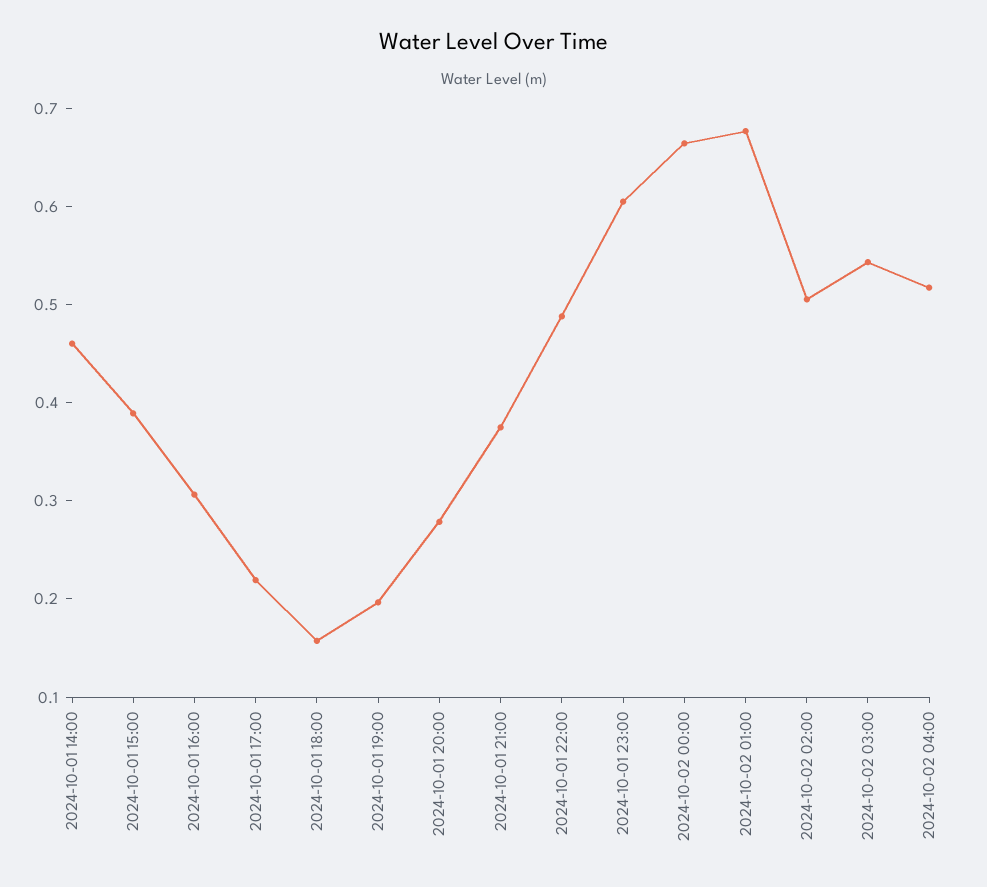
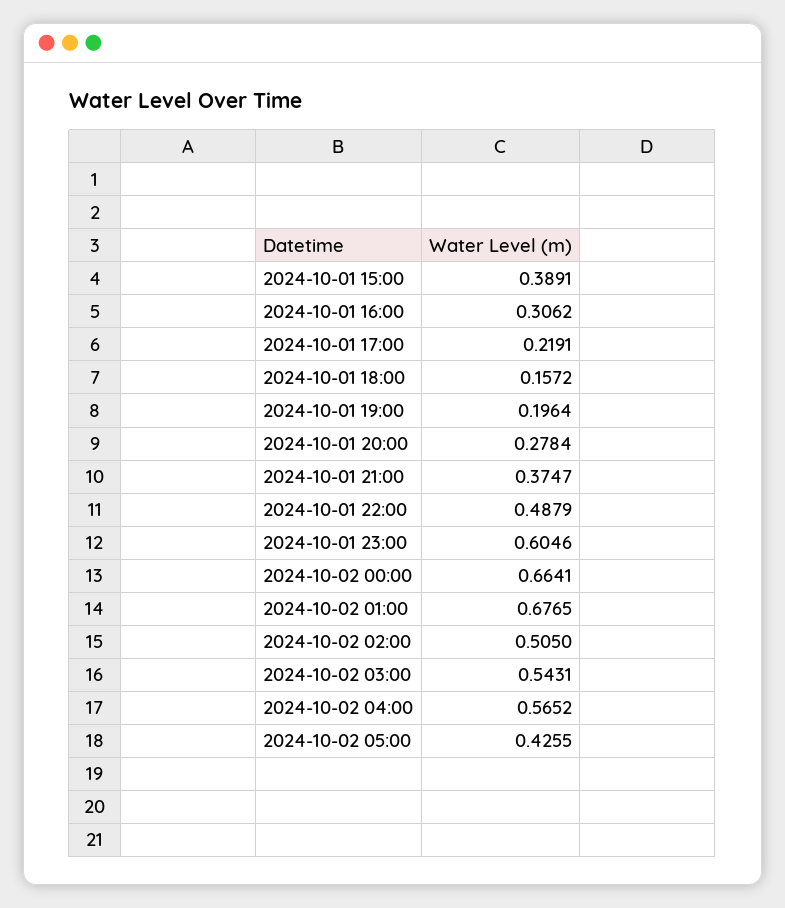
2024-10-01 14:00: 0.46 -> none
2024-10-02 04:00: 0.52 -> 0.5652
2024-10-02 05:00: none -> 0.4255

